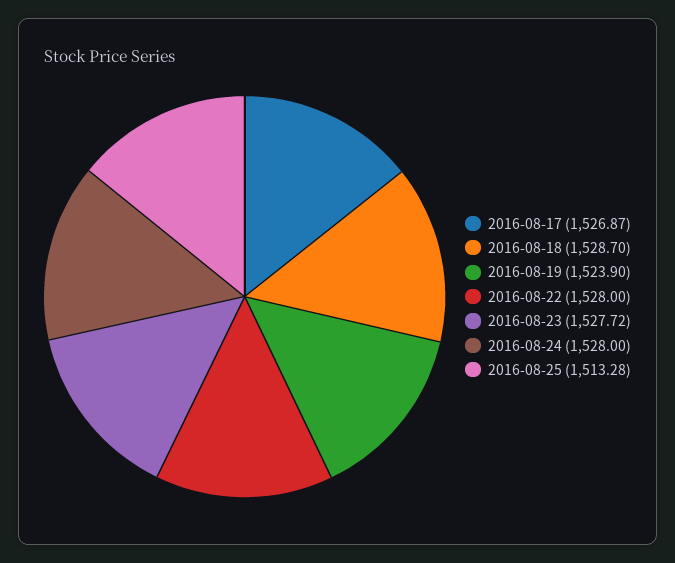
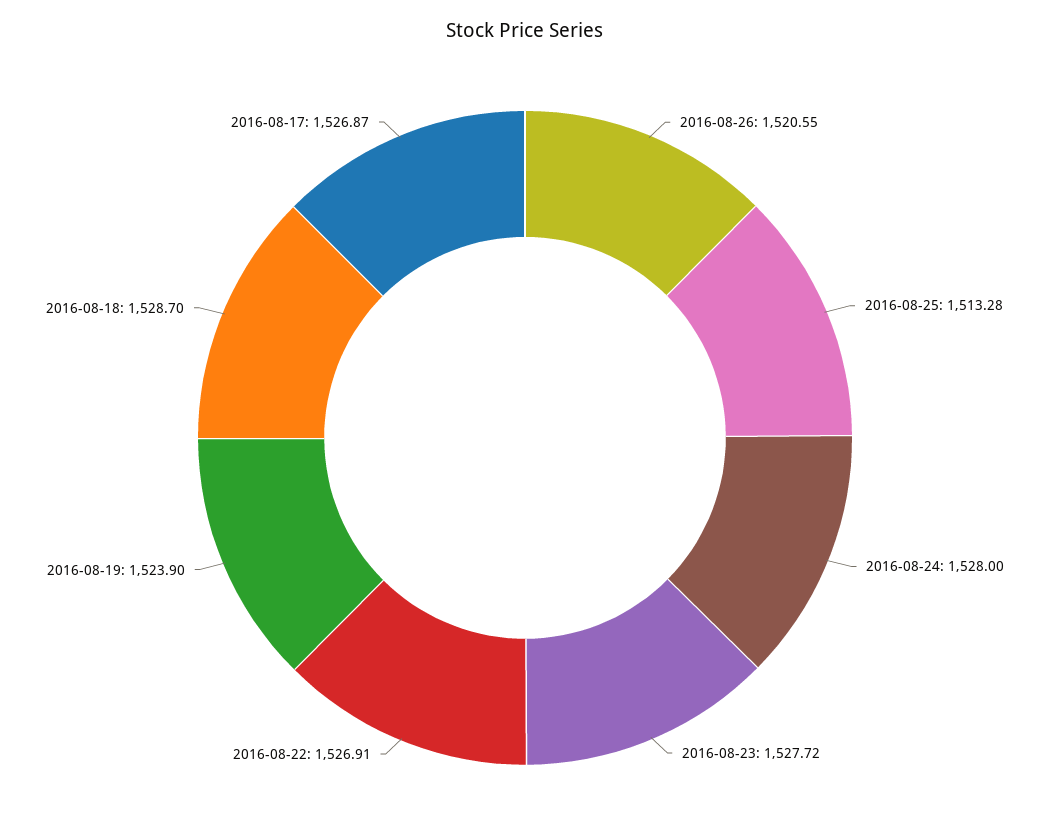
2016-08-22: 1528 -> 1526.91
2016-08-26: none -> 1520.55

